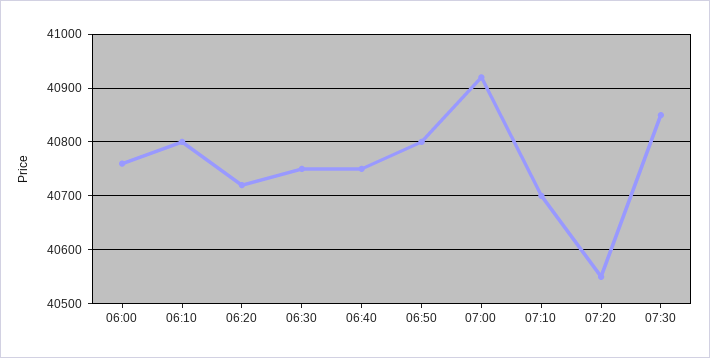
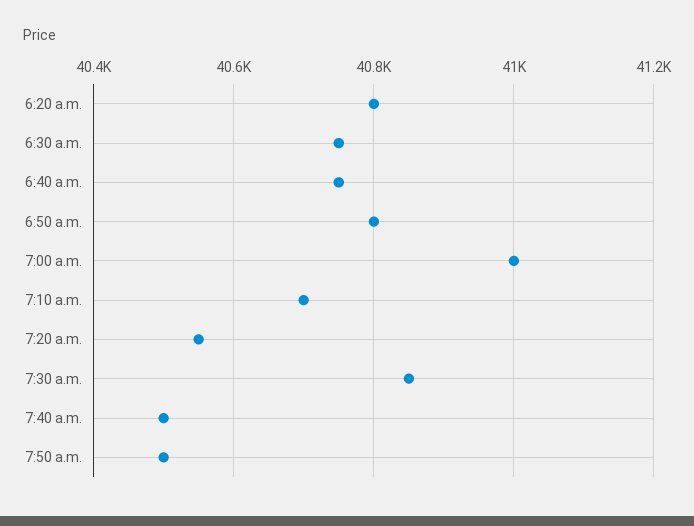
06:00: 40760 -> none
06:10: 40800 -> none
06:20: 40720 -> 40800
07:00: 40920 -> 41000
7:40 a.m.: none -> 40500
7:50 a.m.: none -> 40500

